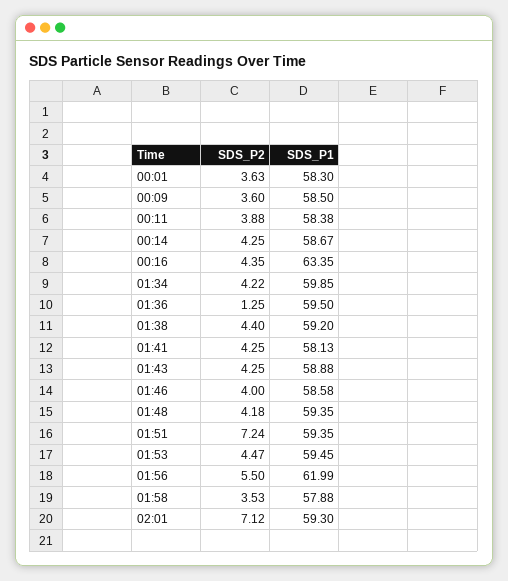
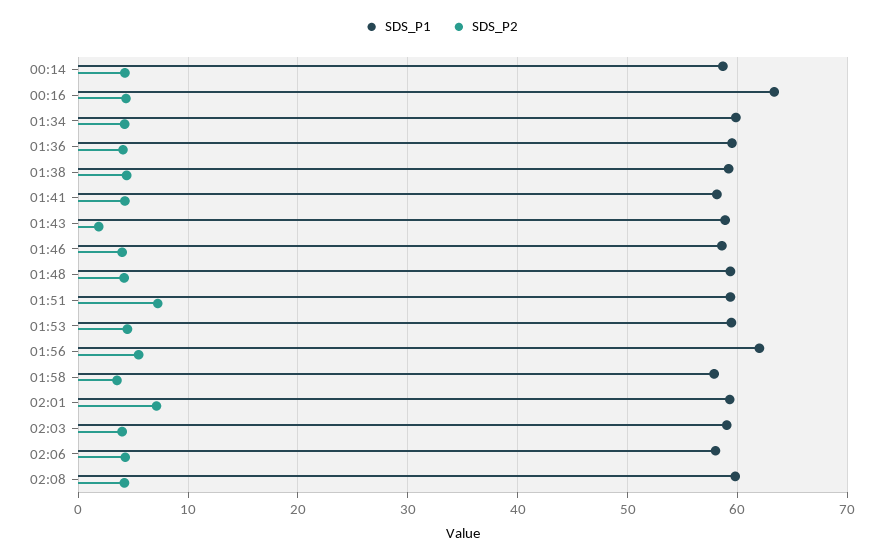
SDS_P2, 00:01: 3.63 -> none
SDS_P1, 00:01: 58.3 -> none
SDS_P2, 00:09: 3.6 -> none
SDS_P1, 00:09: 58.5 -> none
SDS_P2, 00:11: 3.88 -> none
SDS_P1, 00:11: 58.38 -> none
SDS_P2, 01:36: 1.25 -> 4
SDS_P2, 01:43: 4.25 -> 2
SDS_P1, 02:03: none -> 59
SDS_P2, 02:03: none -> 4
SDS_P1, 02:06: none -> 58
SDS_P2, 02:06: none -> 4
SDS_P1, 02:08: none -> 60
SDS_P2, 02:08: none -> 4

